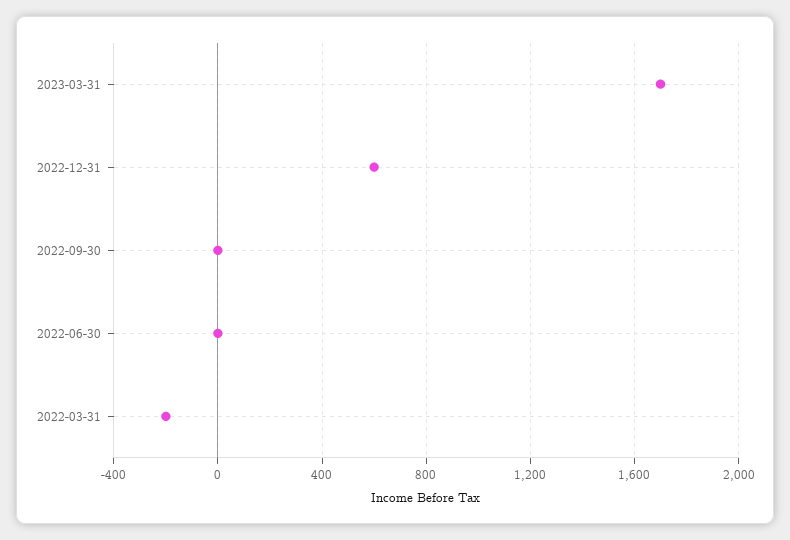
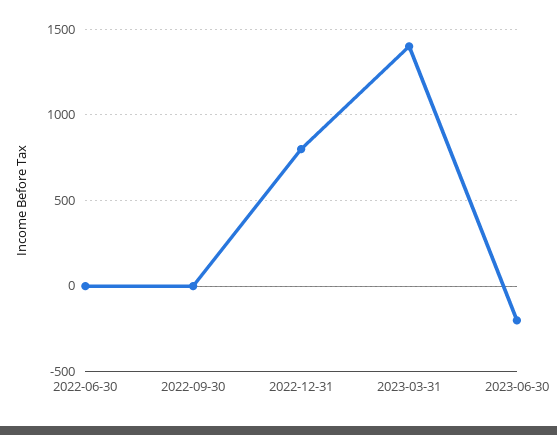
2023-03-31: 1700 -> 1400
2022-12-31: 600 -> 800
2022-03-31: -200 -> none
2023-06-30: none -> -200

